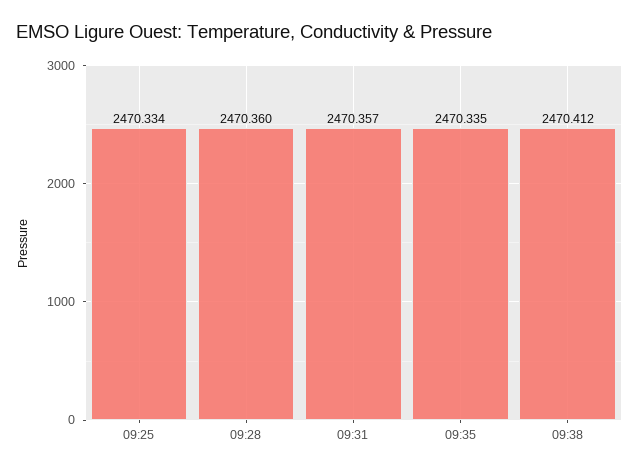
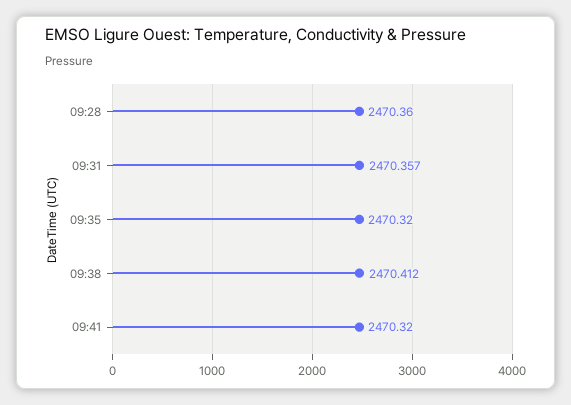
09:25: 2470.334 -> none
09:35: 2470.335 -> 2470.32
09:41: none -> 2470.32

